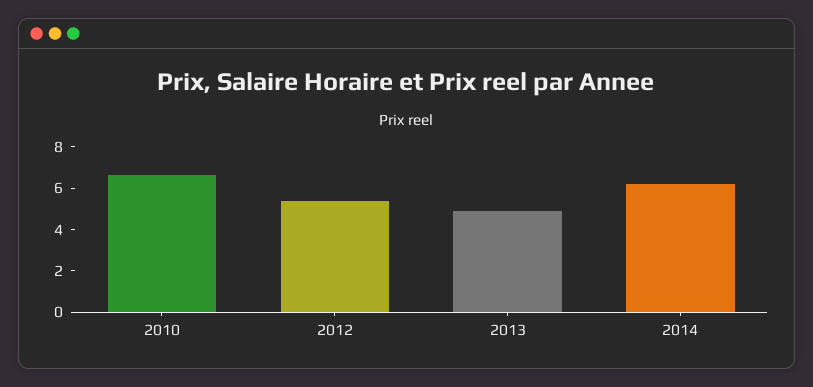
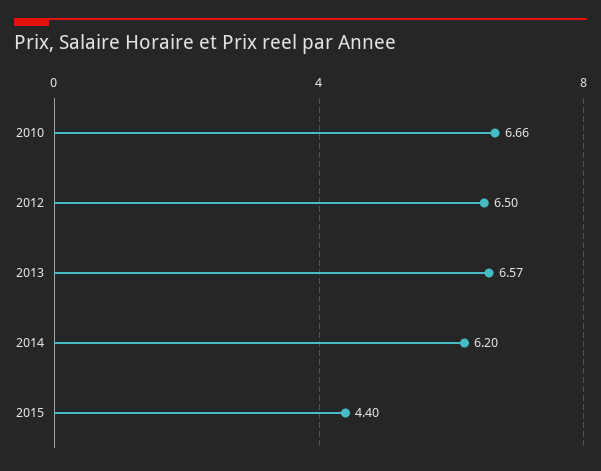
2012: 5.5 -> 6.5
2013: 5 -> 6.57
2015: none -> 4.4

